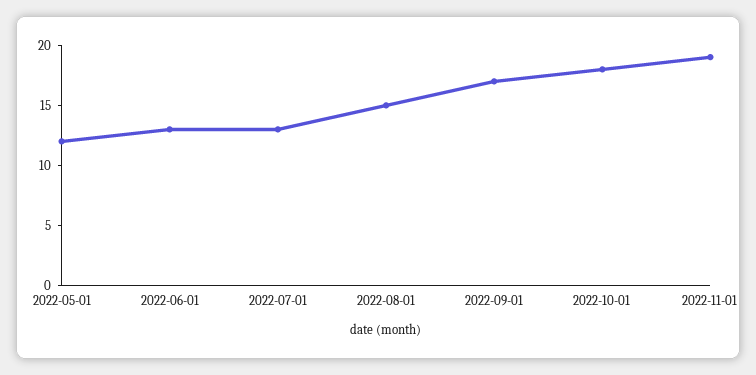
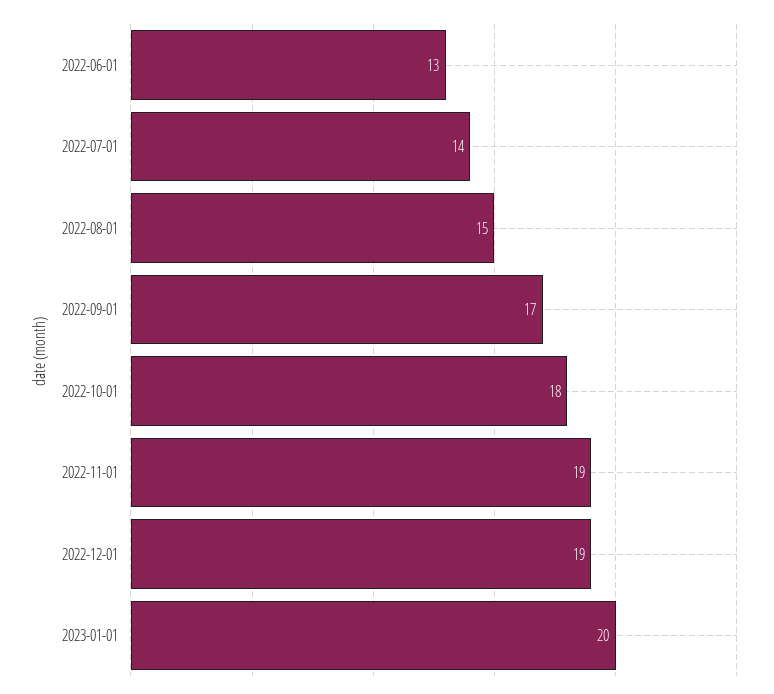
2022-05-01: 12 -> none
2022-07-01: 13 -> 14
2022-12-01: none -> 19
2023-01-01: none -> 20

